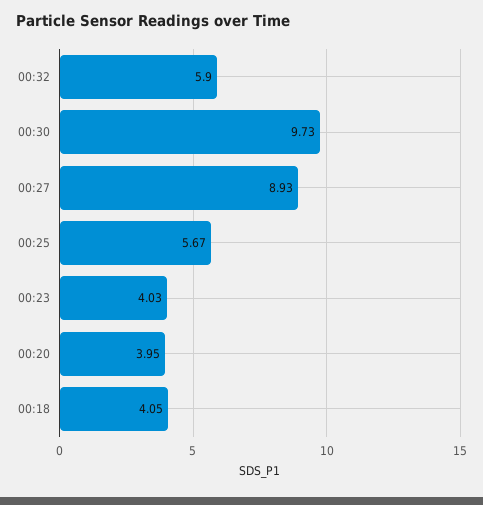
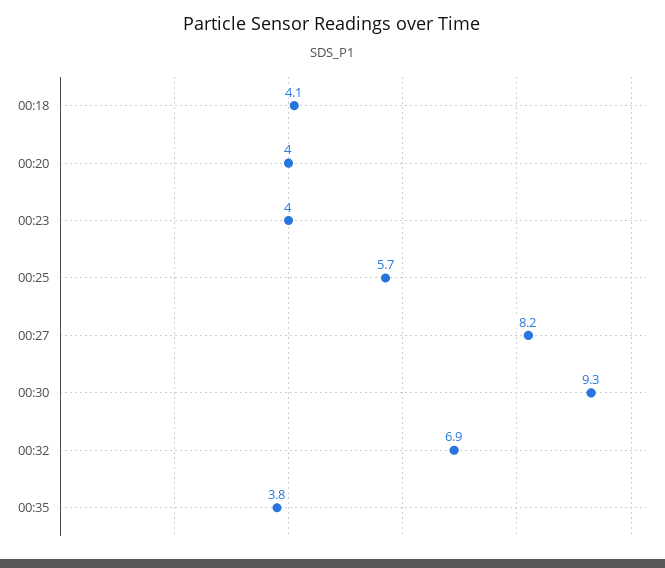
00:32: 5.9 -> 6.9
00:30: 9.73 -> 9.3
00:27: 8.93 -> 8.2
00:35: none -> 3.8

